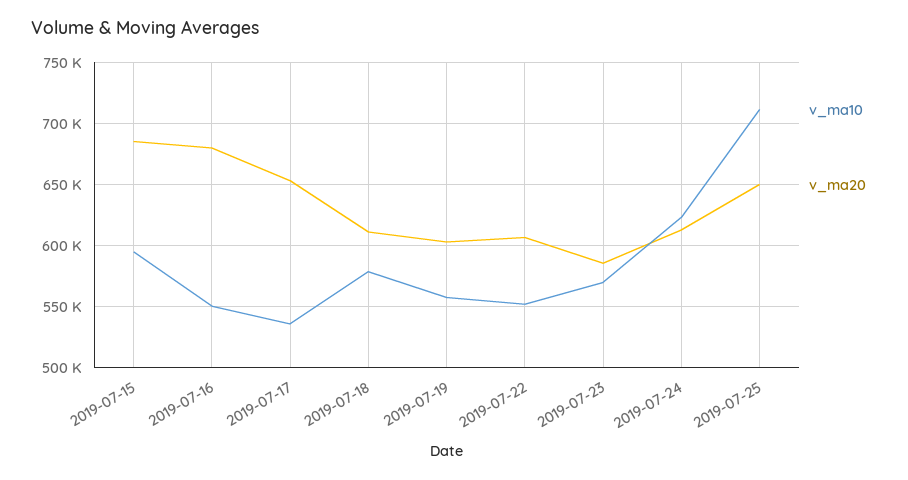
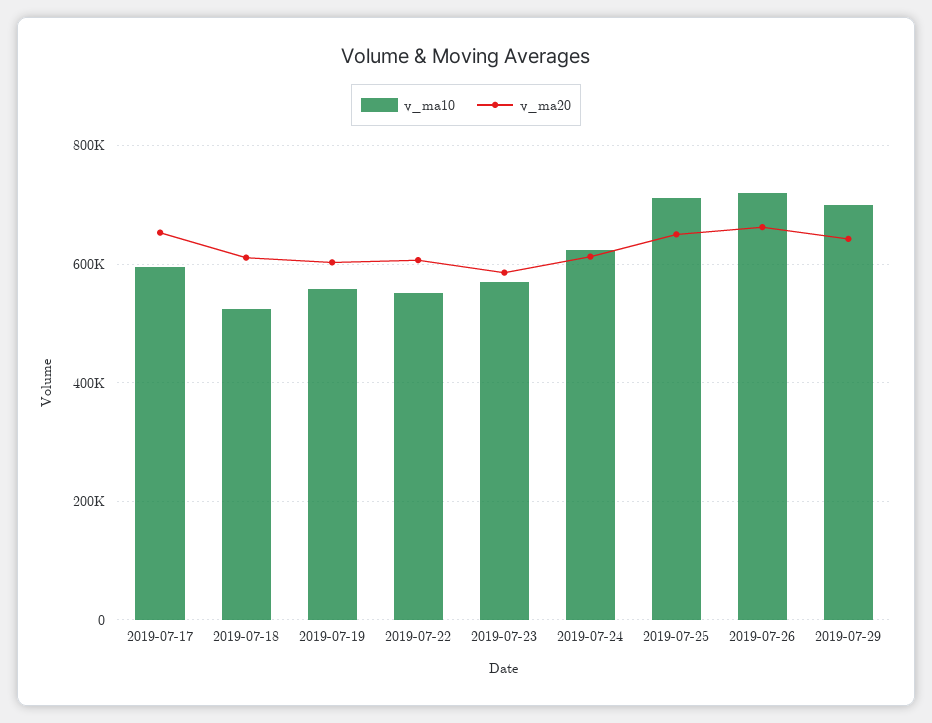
v_ma10, 2019-07-15: 595000 -> none
v_ma20, 2019-07-15: 685000 -> none
v_ma10, 2019-07-16: 550000 -> none
v_ma20, 2019-07-16: 680000 -> none
v_ma10, 2019-07-17: 535000 -> 600000
v_ma10, 2019-07-18: 580000 -> 520000
v_ma10, 2019-07-26: none -> 720000
v_ma20, 2019-07-26: none -> 660000
v_ma10, 2019-07-29: none -> 700000
v_ma20, 2019-07-29: none -> 640000

